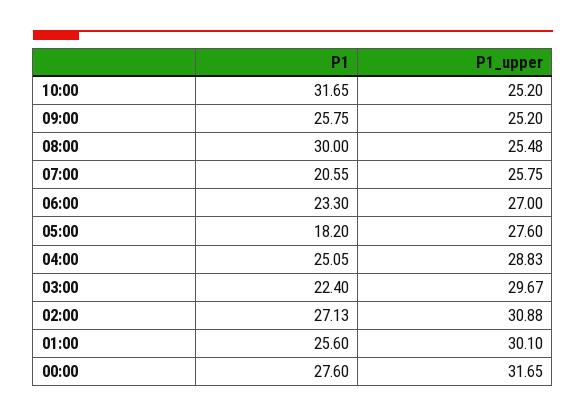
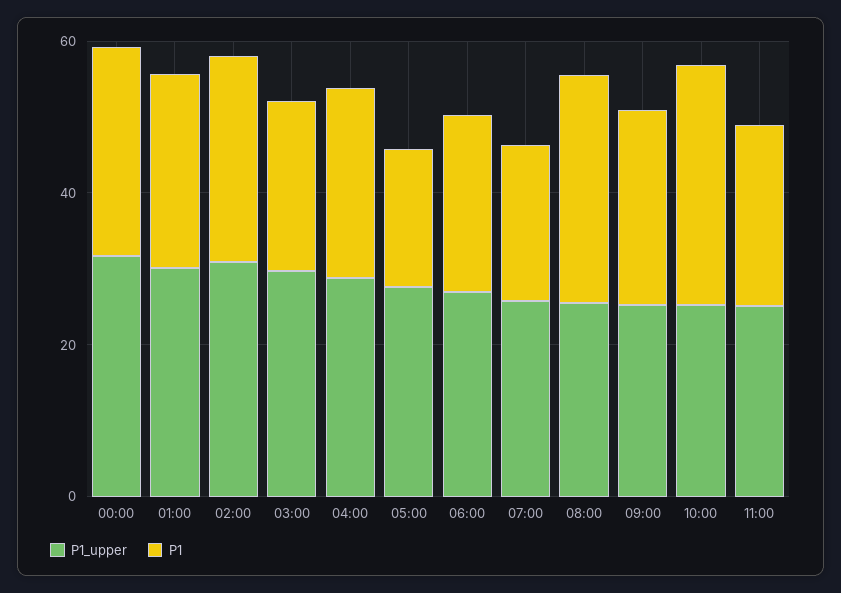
P1_upper, 11:00: none -> 25
P1, 11:00: none -> 25

